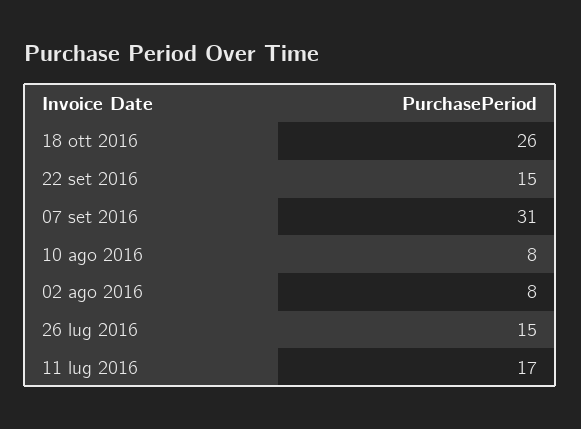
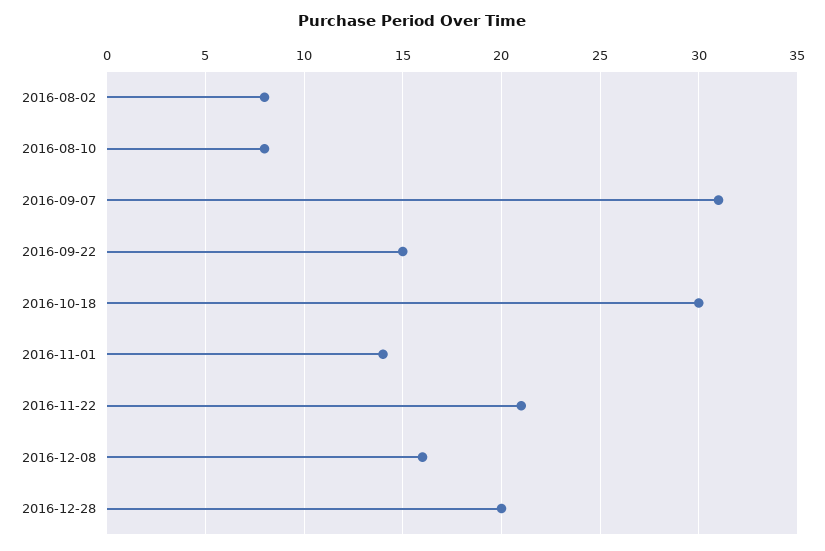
18 ott 2016: 26 -> 30
26 lug 2016: 15 -> none
11 lug 2016: 17 -> none
2016-11-01: none -> 14
2016-11-22: none -> 21
2016-12-08: none -> 16
2016-12-28: none -> 20

